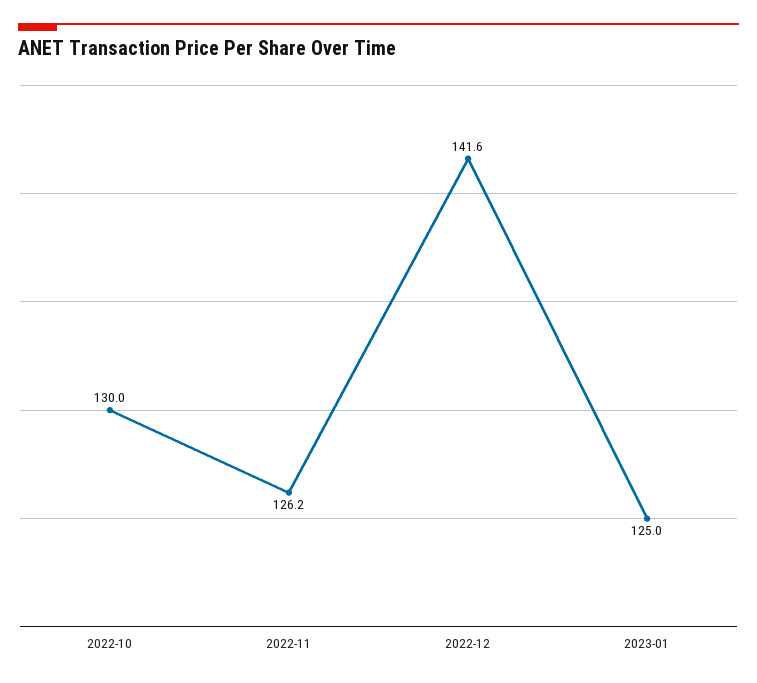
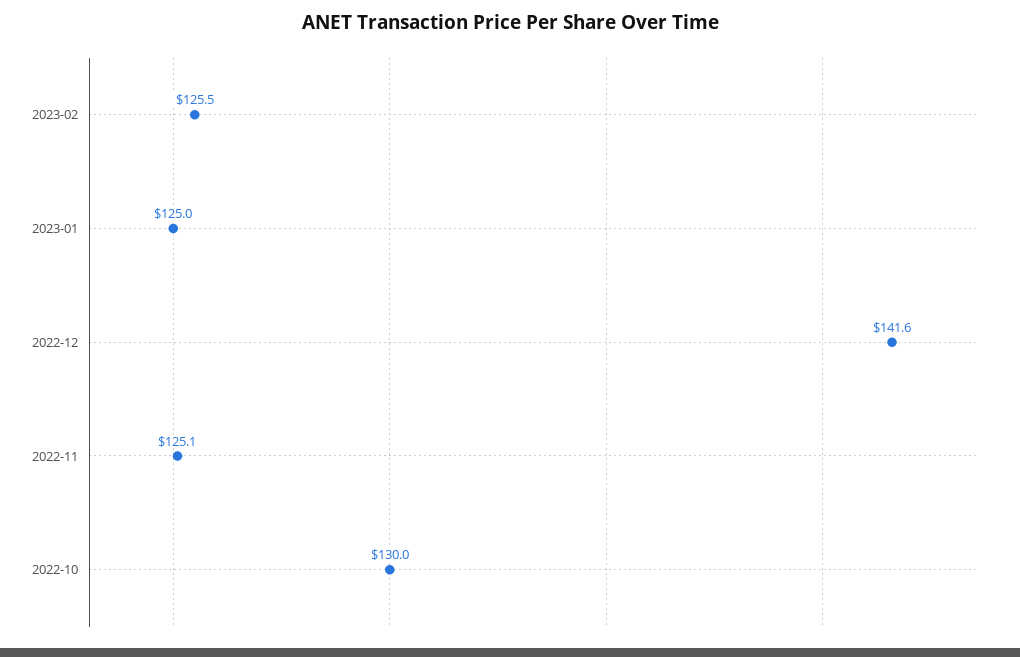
2022-11: 126.2 -> 125.1
2023-02: none -> 125.5

